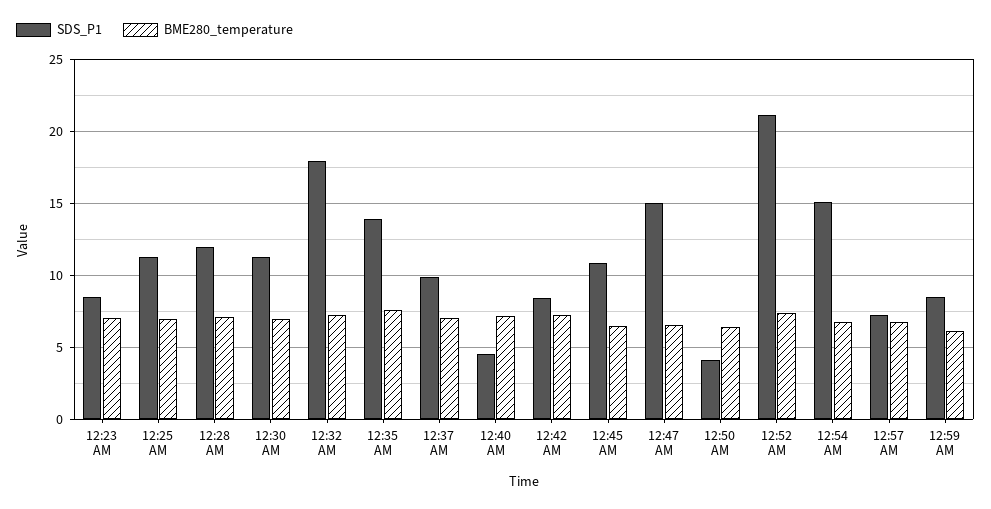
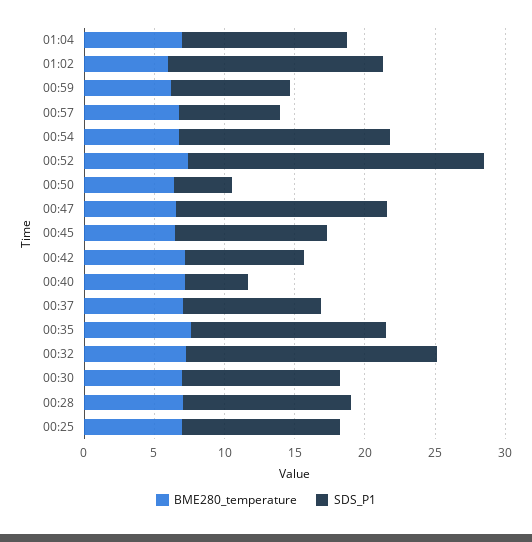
SDS_P1, 12:23 AM: 8.5 -> none
BME280_temperature, 12:23 AM: 7 -> none
BME280_temperature, 01:04: none -> 7
SDS_P1, 01:04: none -> 12
BME280_temperature, 01:02: none -> 6
SDS_P1, 01:02: none -> 15

